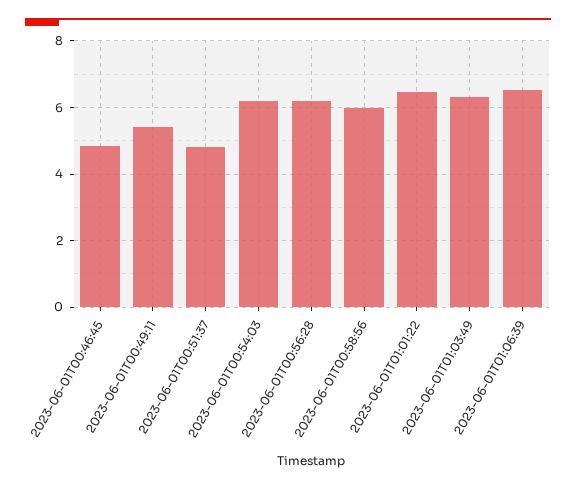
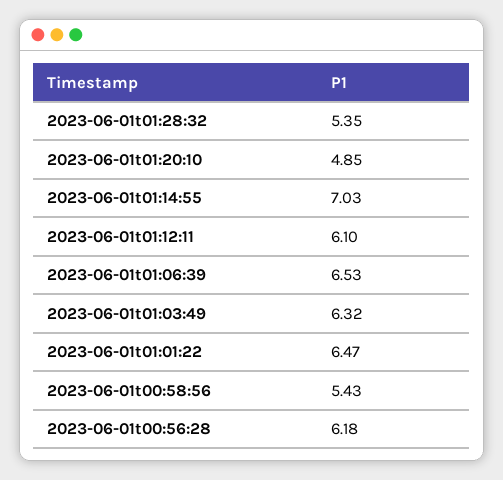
2023-06-01T00:46:45: 4.8 -> none
2023-06-01T00:49:11: 5.4 -> none
2023-06-01T00:51:37: 4.8 -> none
2023-06-01T00:54:03: 6.2 -> none
2023-06-01T00:58:56: 6 -> 5.43
2023-06-01t01:28:32: none -> 5.35
2023-06-01t01:20:10: none -> 4.85
2023-06-01t01:14:55: none -> 7.03
2023-06-01t01:12:11: none -> 6.1

